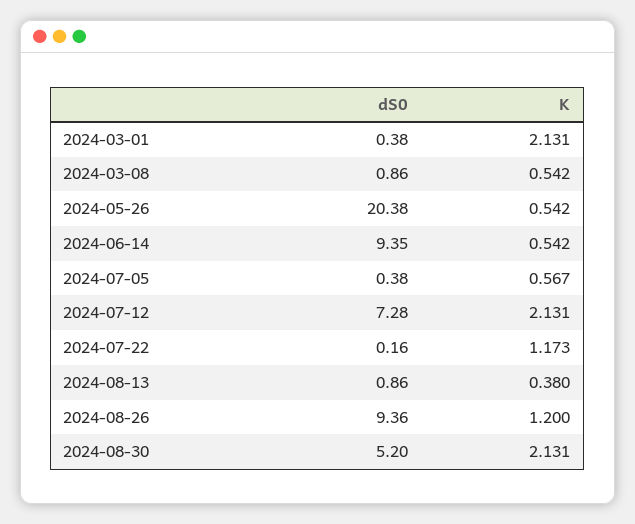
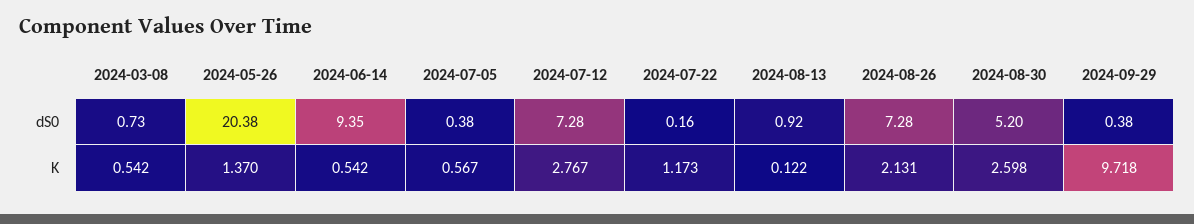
dS0, 2024-03-01: 0.38 -> none
K, 2024-03-01: 2.131 -> none
dS0, 2024-03-08: 0.86 -> 0.73
K, 2024-05-26: 0.542 -> 1.37
K, 2024-07-12: 2.131 -> 2.767
dS0, 2024-08-13: 0.86 -> 0.92
K, 2024-08-13: 0.38 -> 0.122
dS0, 2024-08-26: 9.36 -> 7.28
K, 2024-08-26: 1.2 -> 2.131
K, 2024-08-30: 2.131 -> 2.598
dS0, 2024-09-29: none -> 0.38
K, 2024-09-29: none -> 9.718

